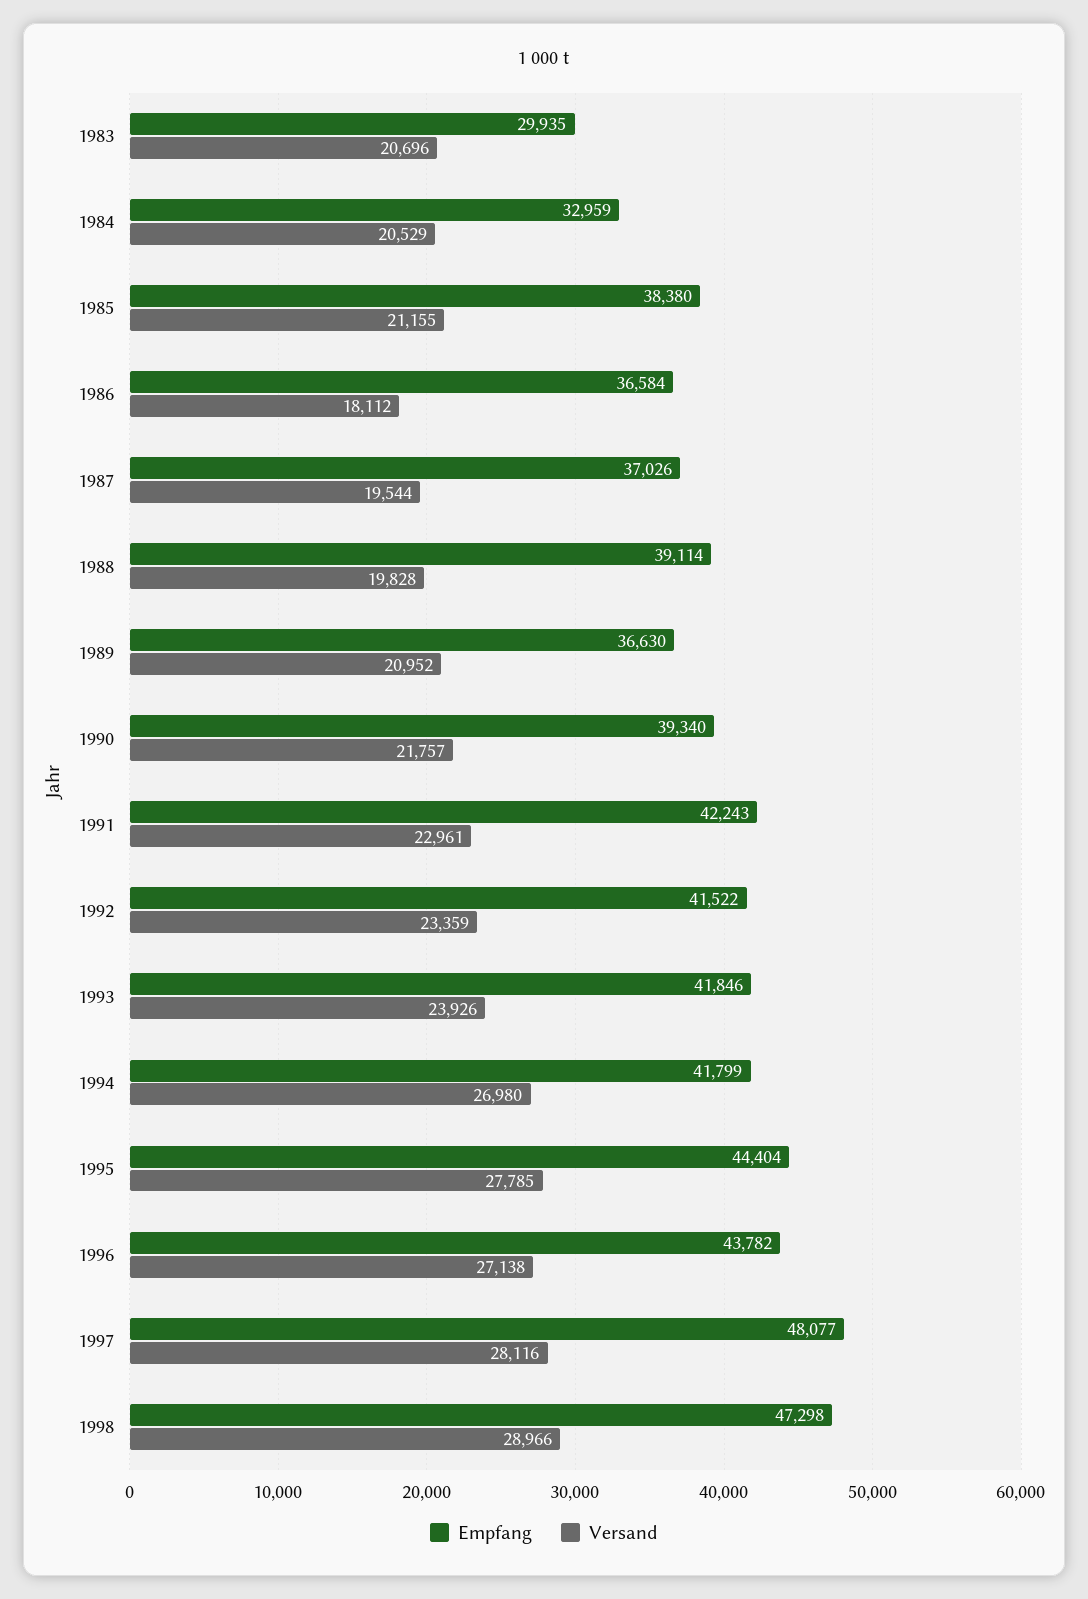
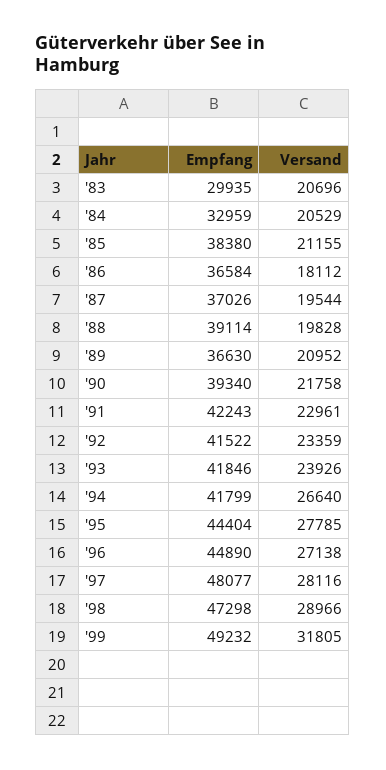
Versand, 1990: 21757 -> 21758
Versand, 1994: 26980 -> 26640
Empfang, 1996: 43782 -> 44890
Empfang, '99: none -> 49232
Versand, '99: none -> 31805

